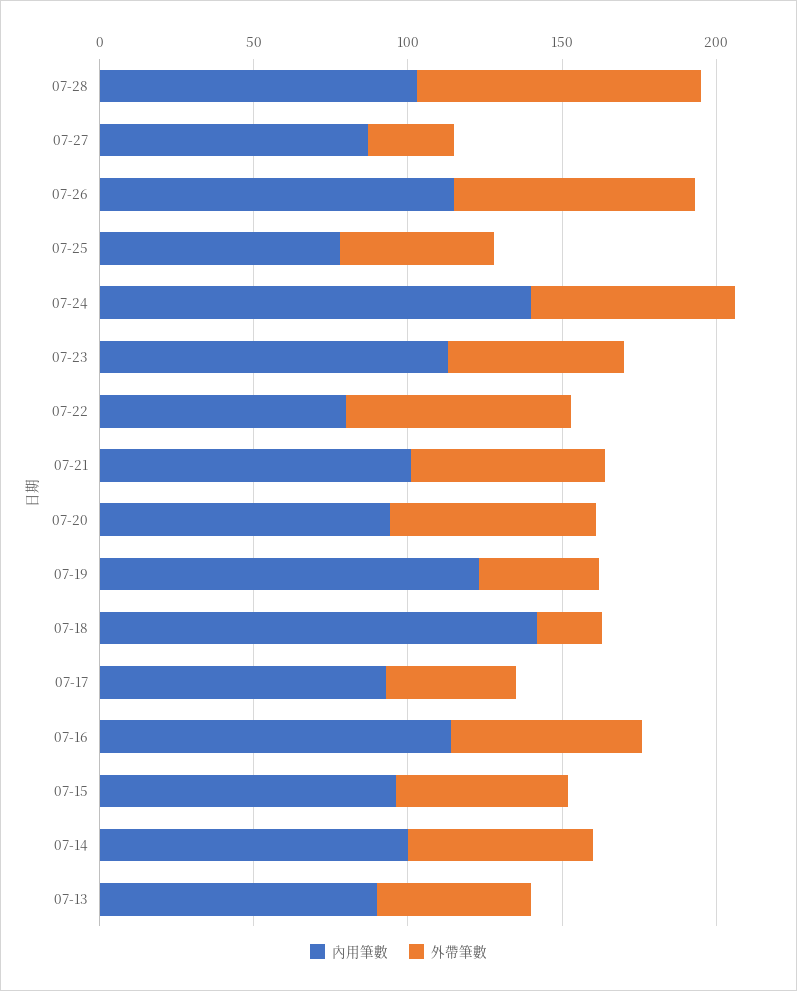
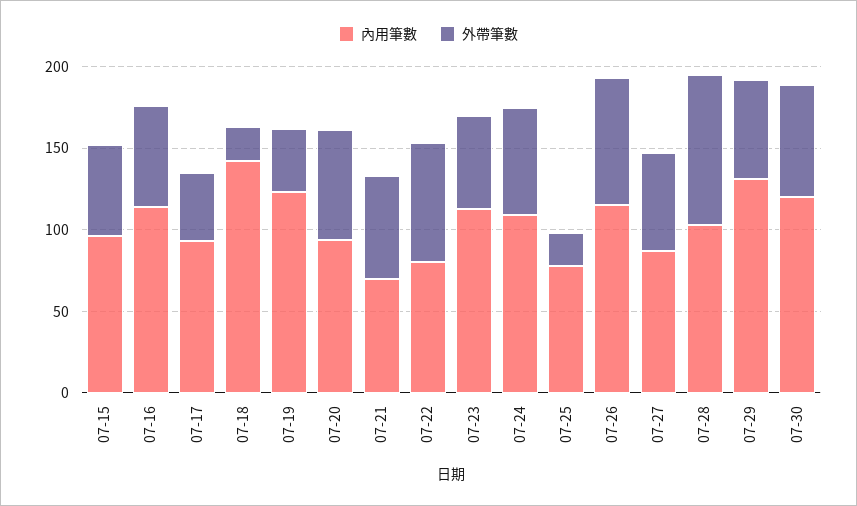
外帶筆數, 07-27: 30 -> 60
外帶筆數, 07-25: 50 -> 20
內用筆數, 07-24: 140 -> 110
內用筆數, 07-21: 100 -> 70
內用筆數, 07-14: 100 -> none
外帶筆數, 07-14: 60 -> none
內用筆數, 07-13: 90 -> none
外帶筆數, 07-13: 50 -> none
內用筆數, 07-29: none -> 130
外帶筆數, 07-29: none -> 60
內用筆數, 07-30: none -> 120
外帶筆數, 07-30: none -> 70

